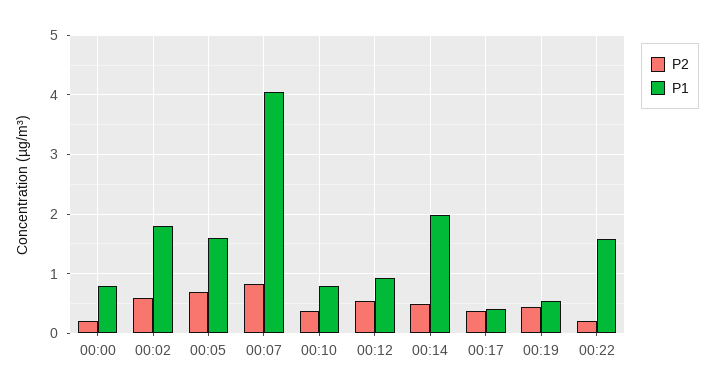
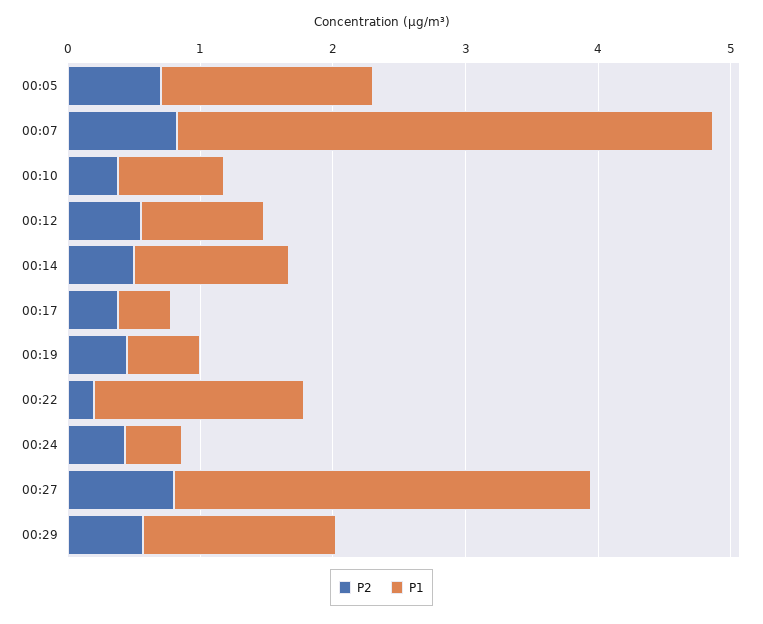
P2, 00:00: 0.2 -> none
P1, 00:00: 0.8 -> none
P2, 00:02: 0.6 -> none
P1, 00:02: 1.8 -> none
P1, 00:14: 2 -> 1.2
P2, 00:24: none -> 0.4
P1, 00:24: none -> 0.4
P2, 00:27: none -> 0.8
P1, 00:27: none -> 3.2
P2, 00:29: none -> 0.6
P1, 00:29: none -> 1.4

